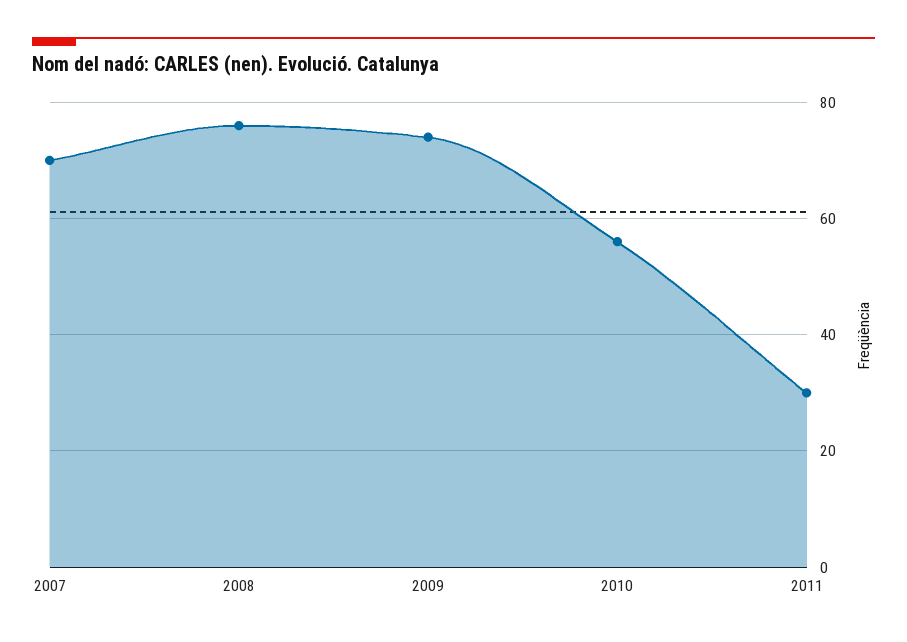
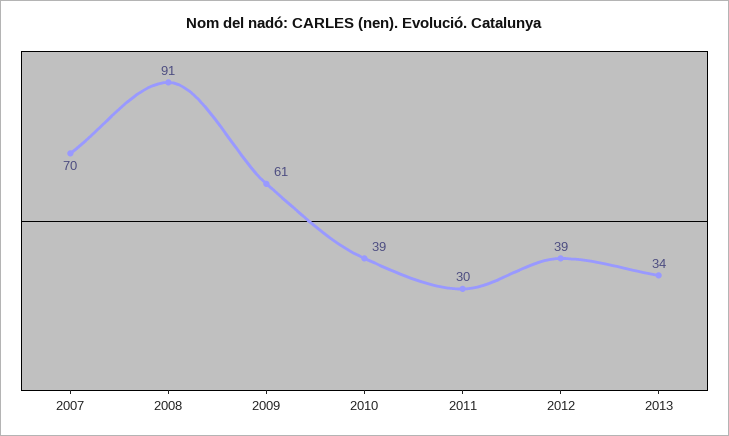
2008: 75 -> 91
2009: 75 -> 61
2010: 55 -> 39
2012: none -> 39
2013: none -> 34

